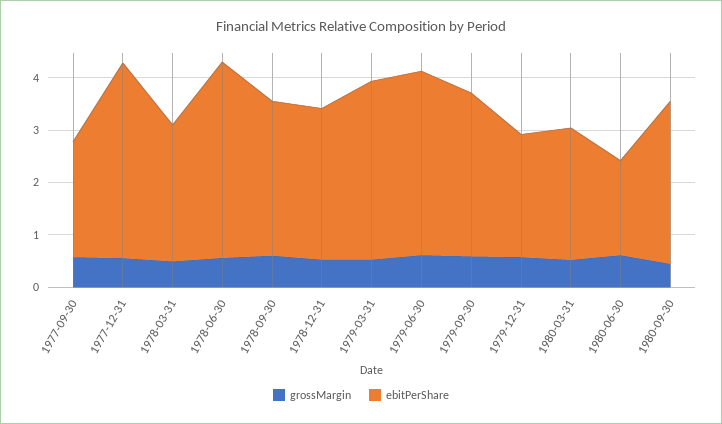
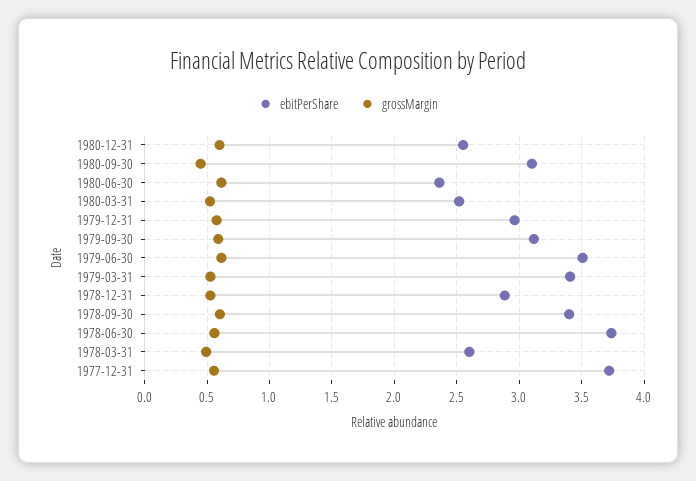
grossMargin, 1977-09-30: 0.6 -> none
ebitPerShare, 1977-09-30: 2.2 -> none
ebitPerShare, 1978-09-30: 3 -> 3.4
ebitPerShare, 1979-12-31: 2.4 -> 2.95
ebitPerShare, 1980-06-30: 1.8 -> 2.35
ebitPerShare, 1980-12-31: none -> 2.55
grossMargin, 1980-12-31: none -> 0.6

